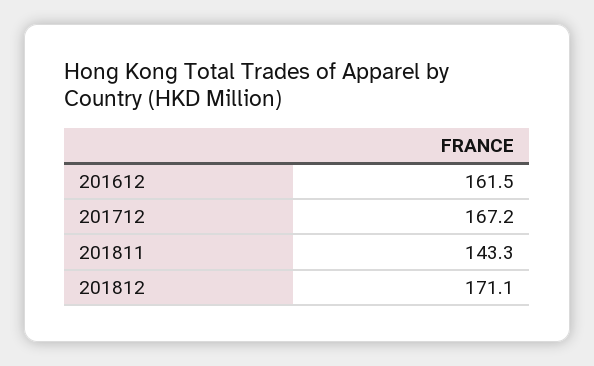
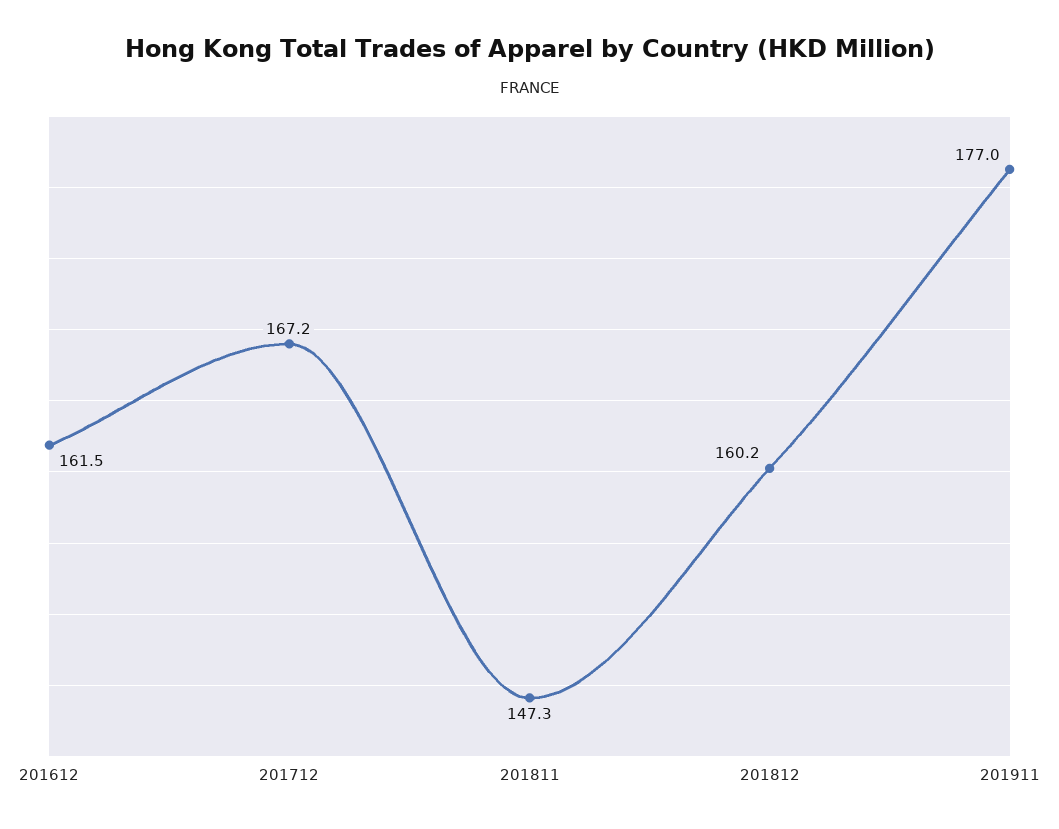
201811: 143.3 -> 147.3
201812: 171.1 -> 160.2
201911: none -> 177

